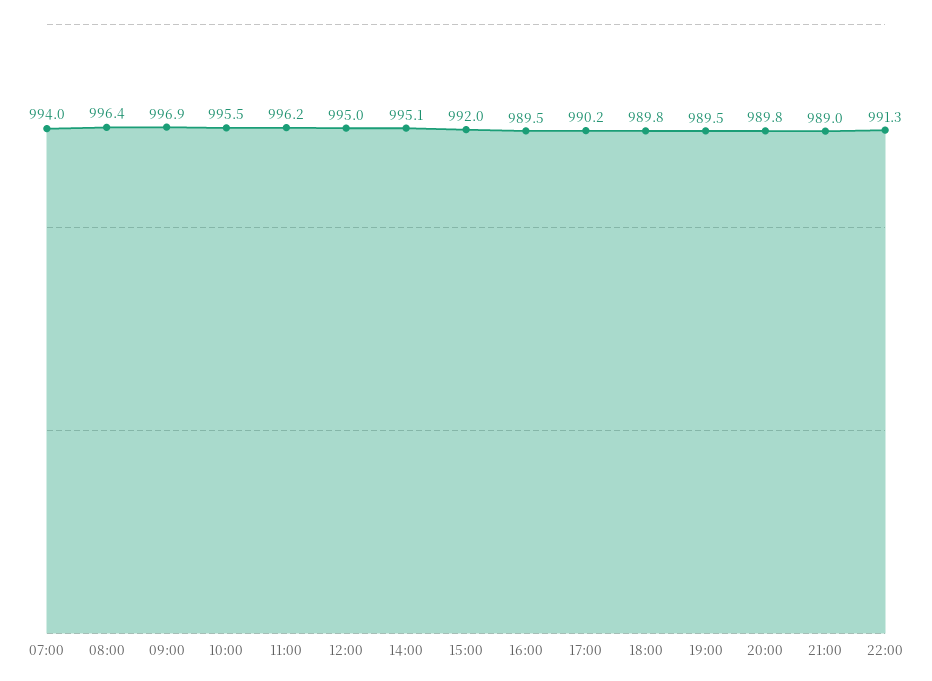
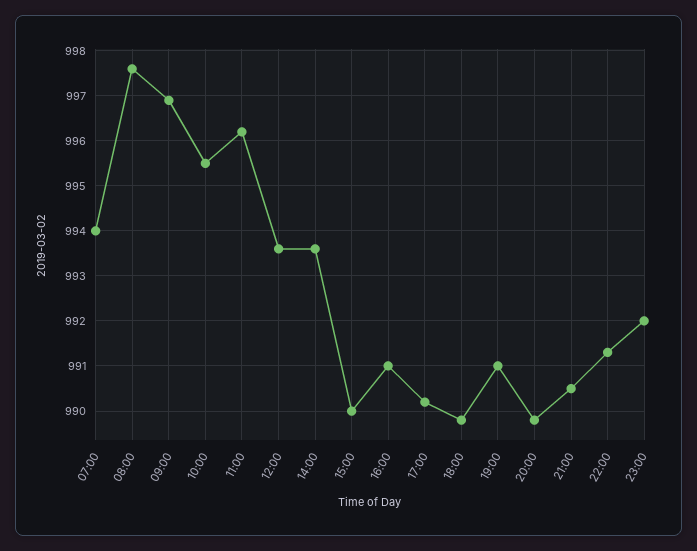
08:00: 996.4 -> 997.5
12:00: 995 -> 993.5
14:00: 995.1 -> 993.5
15:00: 992 -> 990
16:00: 989.5 -> 991
19:00: 989.5 -> 991
21:00: 989 -> 990.5
23:00: none -> 992

